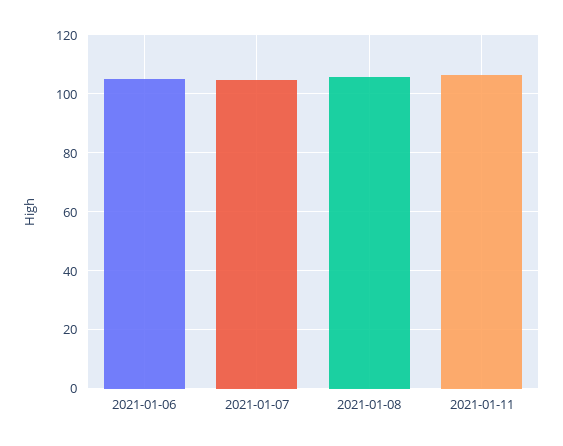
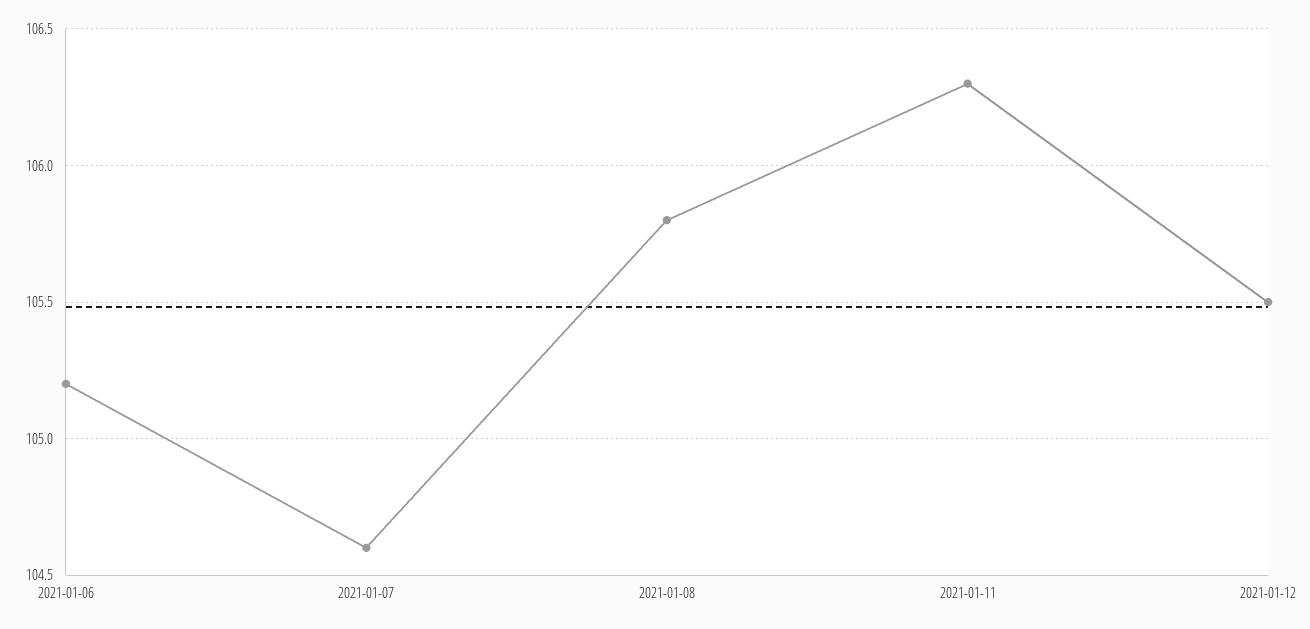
2021-01-12: none -> 105.5

